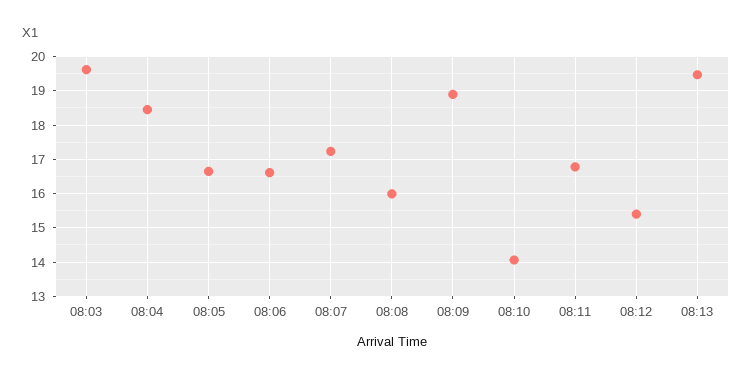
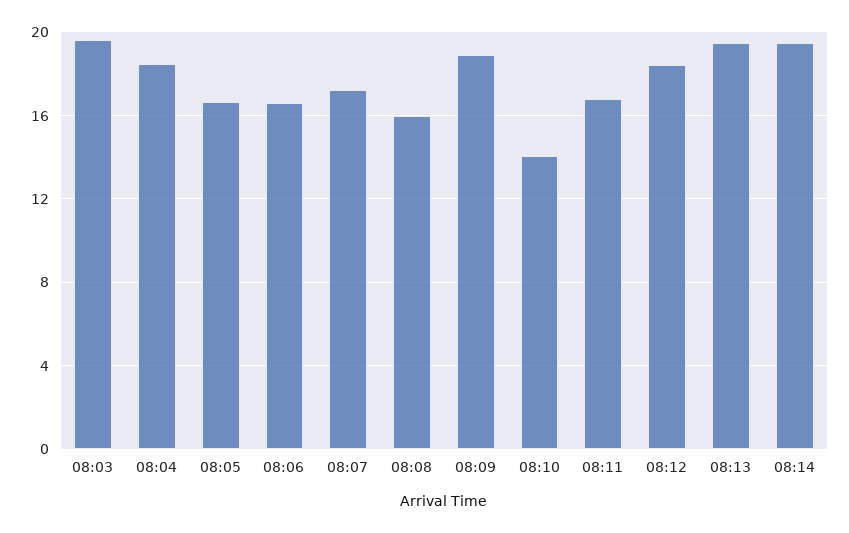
08:12: 15.4 -> 18.5
08:14: none -> 19.5

